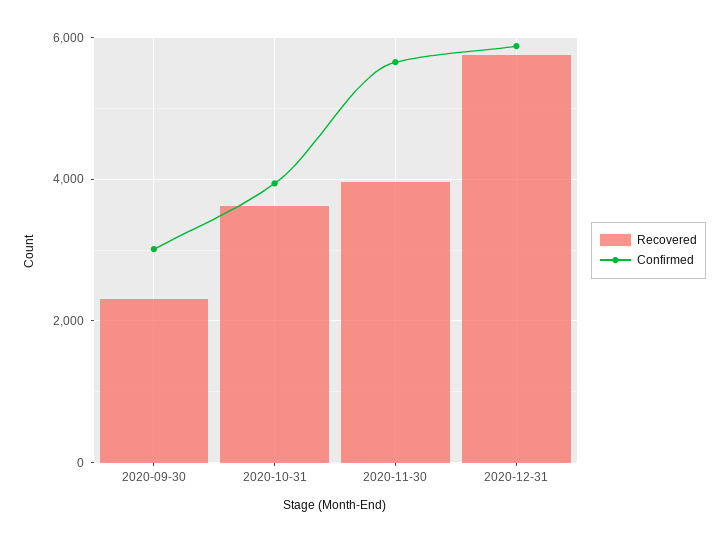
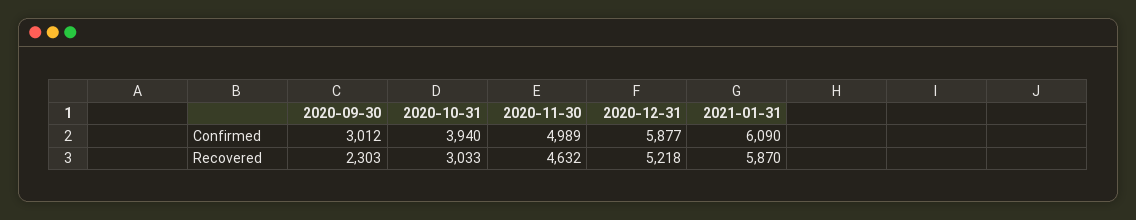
Recovered, 2020-10-31: 3600 -> 3033
Recovered, 2020-11-30: 4000 -> 4632
Confirmed, 2020-11-30: 5600 -> 4989
Recovered, 2020-12-31: 5800 -> 5218
Confirmed, 2021-01-31: none -> 6090
Recovered, 2021-01-31: none -> 5870

